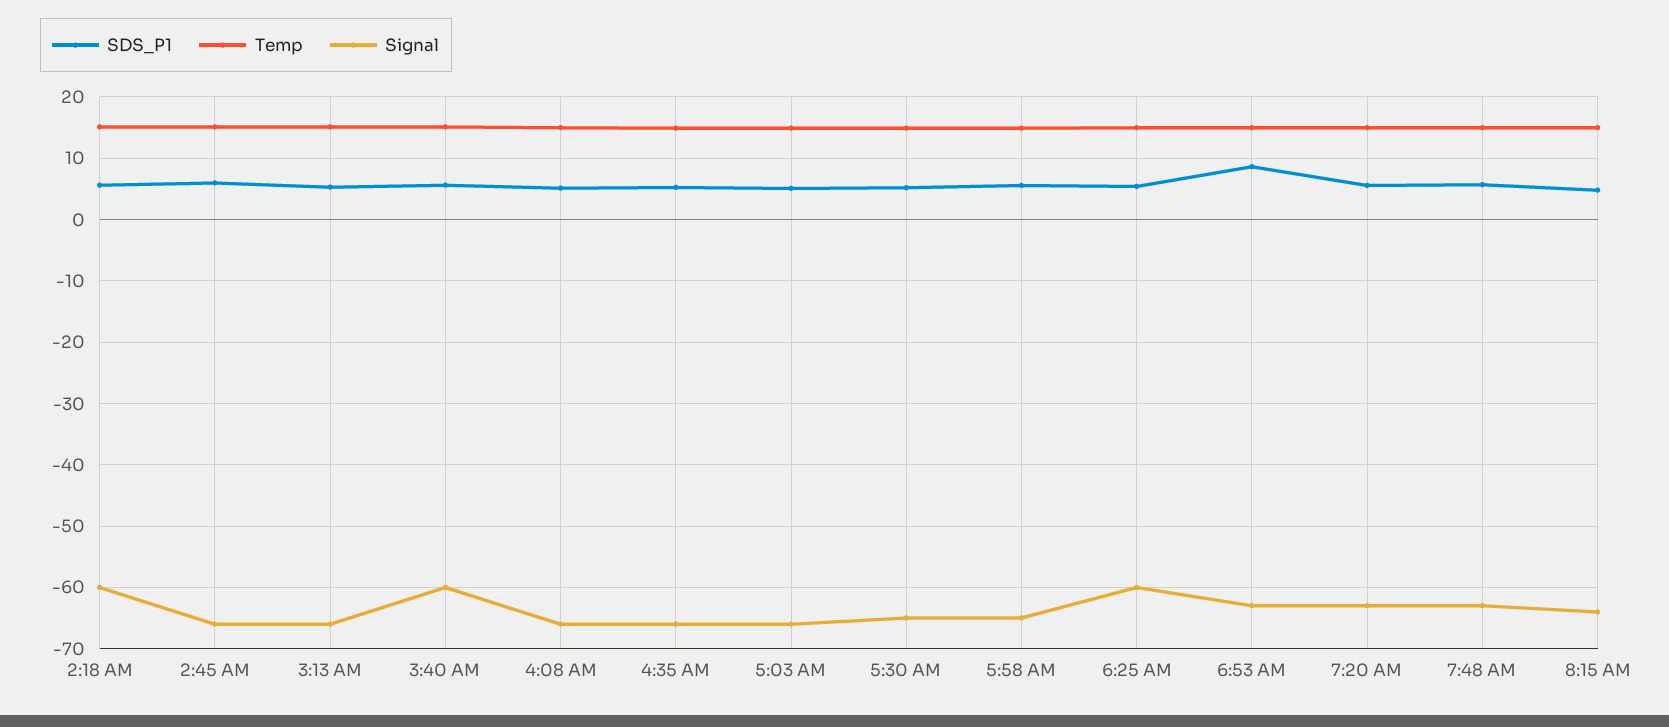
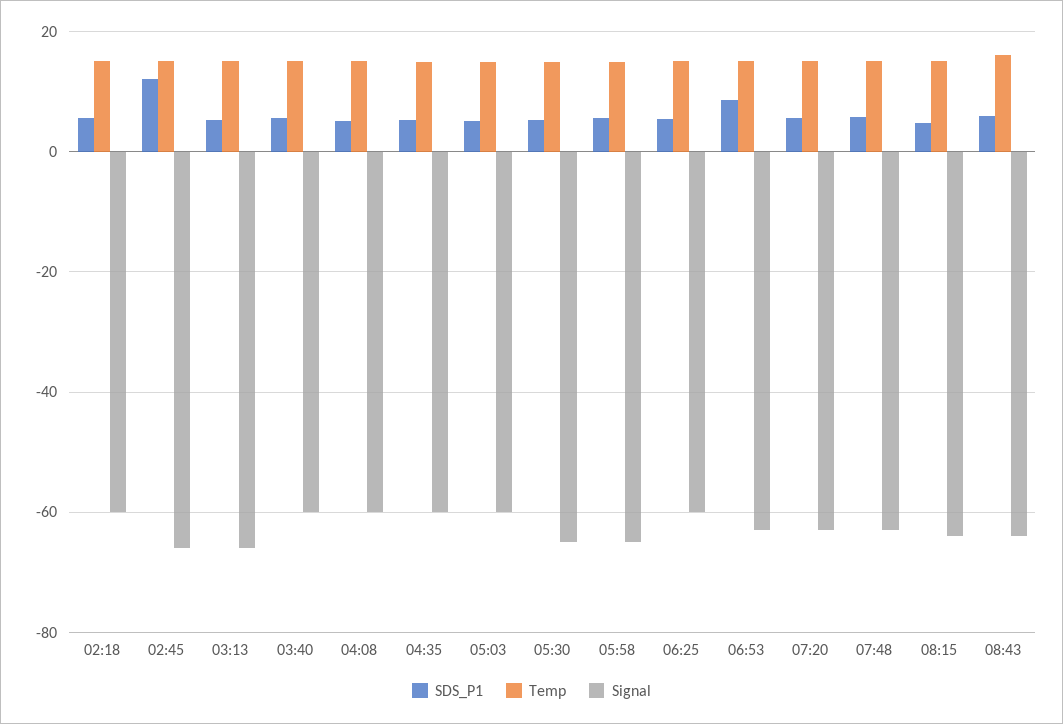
SDS_P1, 2:45 AM: 6 -> 12
Signal, 4:08 AM: -66 -> -60
Signal, 4:35 AM: -66 -> -60
Signal, 5:03 AM: -66 -> -60
SDS_P1, 08:43: none -> 6
Temp, 08:43: none -> 16
Signal, 08:43: none -> -64

